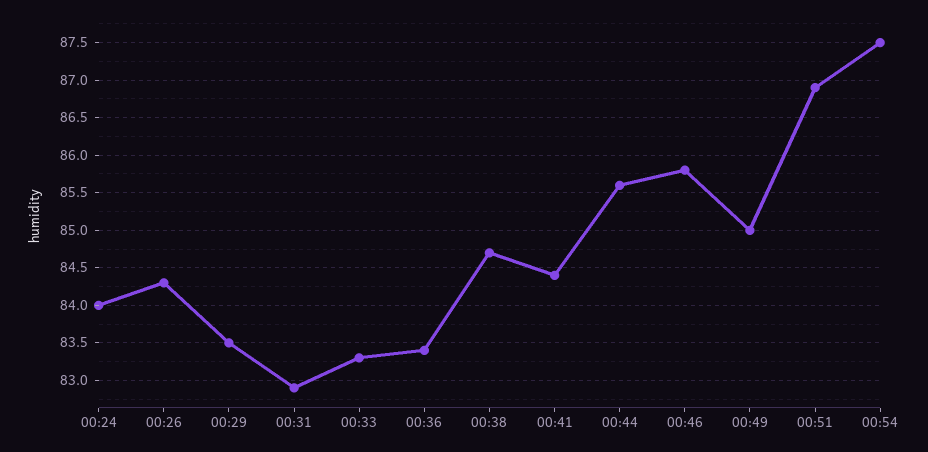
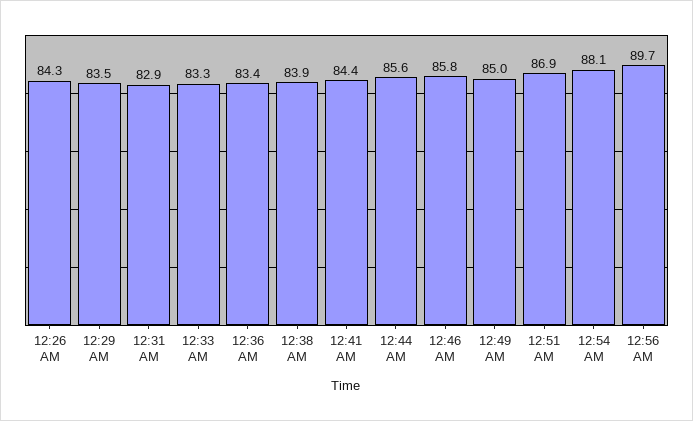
00:24: 84 -> none
00:38: 84.7 -> 83.9
00:54: 87.5 -> 88.1
12:56 AM: none -> 89.7

